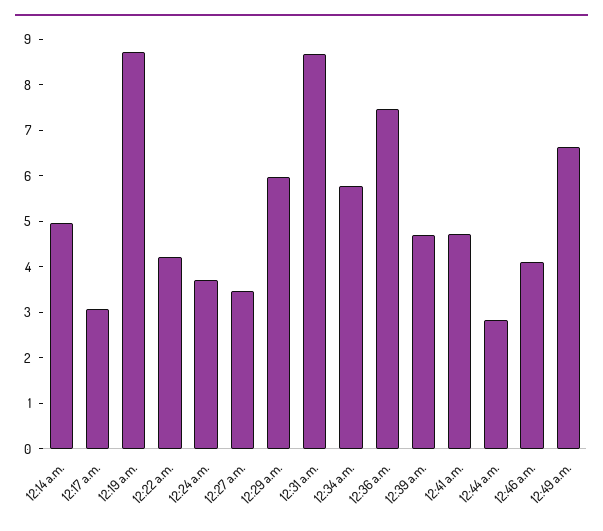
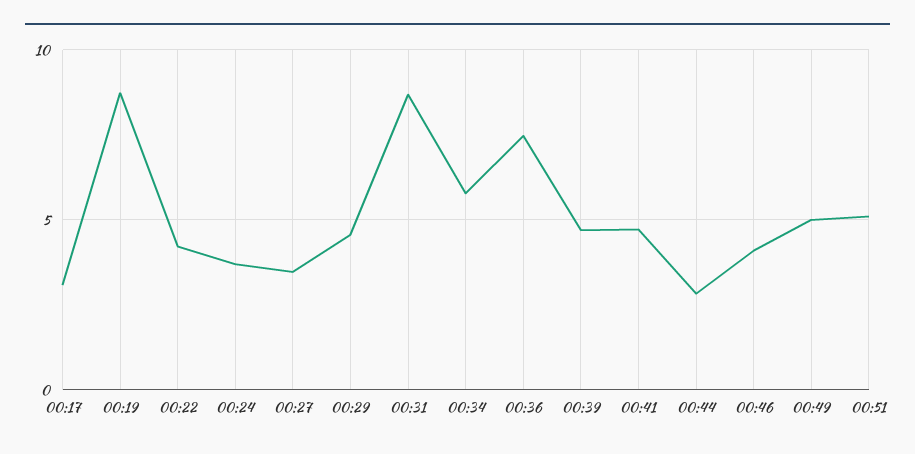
12:14 a.m.: 5 -> none
12:29 a.m.: 6 -> 4.5
12:49 a.m.: 6.6 -> 5
00:51: none -> 5

